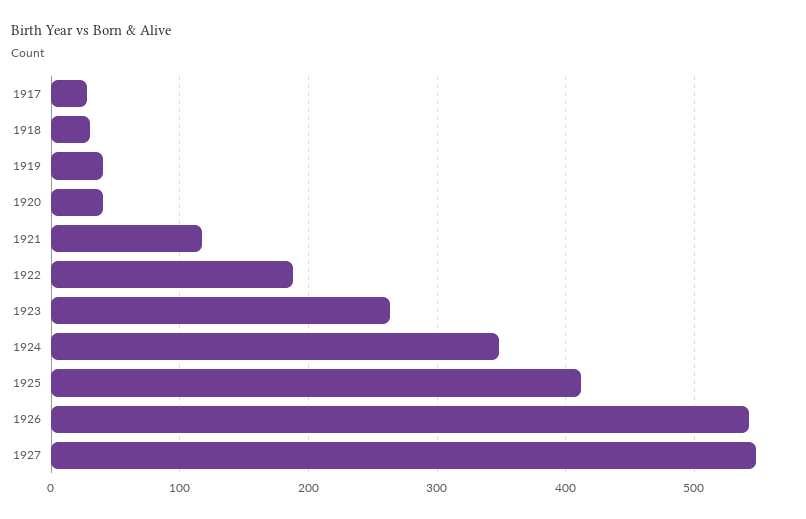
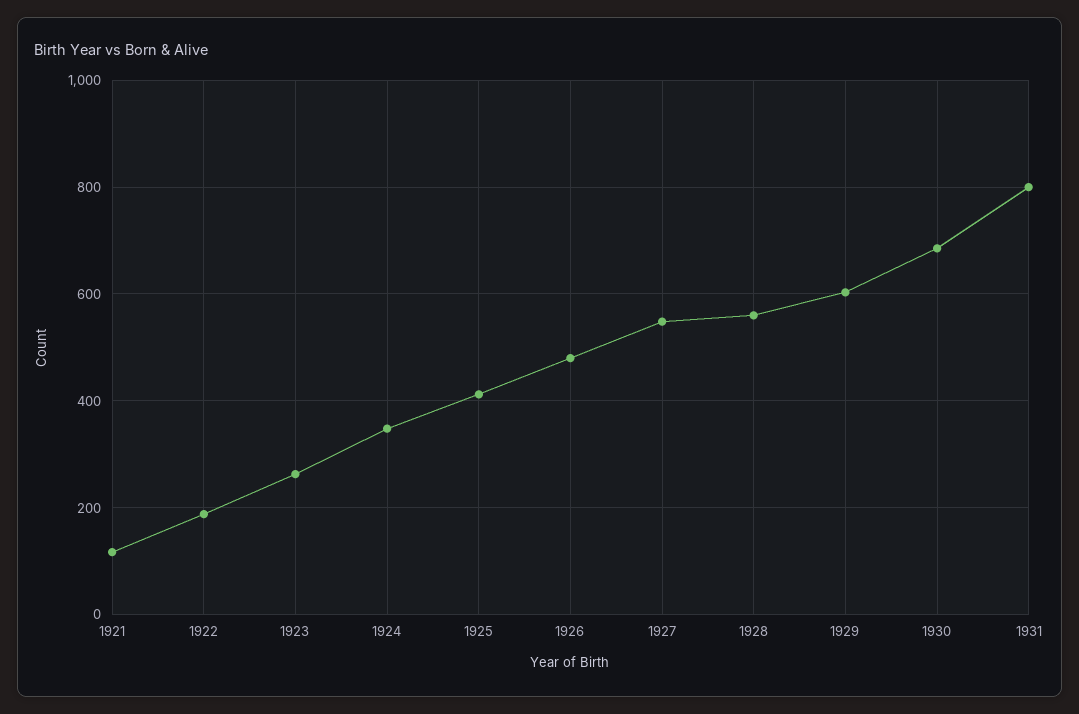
1917: 30 -> none
1918: 30 -> none
1919: 40 -> none
1920: 40 -> none
1926: 540 -> 480
1928: none -> 560
1929: none -> 600
1930: none -> 680
1931: none -> 800

